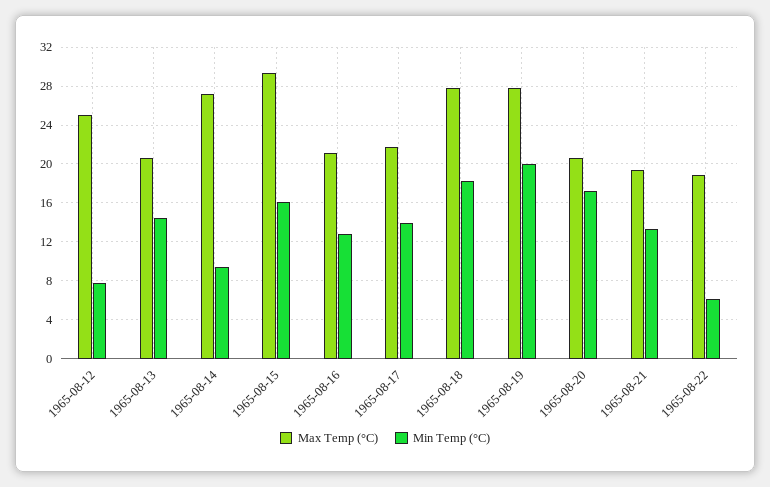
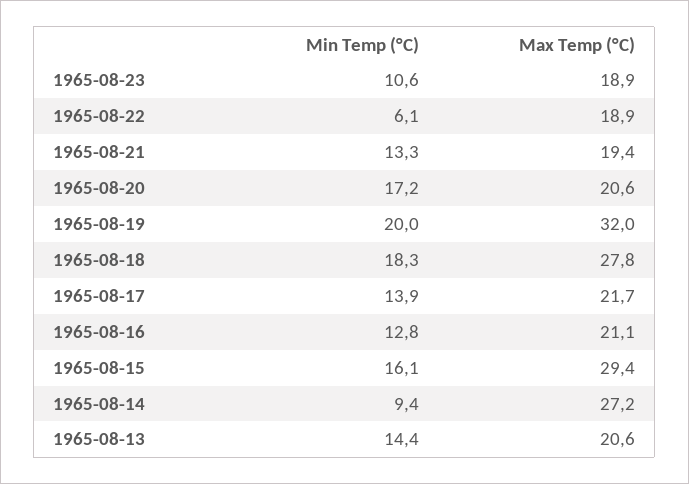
Max Temp (°C), 1965-08-12: 25 -> none
Min Temp (°C), 1965-08-12: 8 -> none
Max Temp (°C), 1965-08-19: 28 -> 32
Min Temp (°C), 1965-08-23: none -> 10.6
Max Temp (°C), 1965-08-23: none -> 18.9

